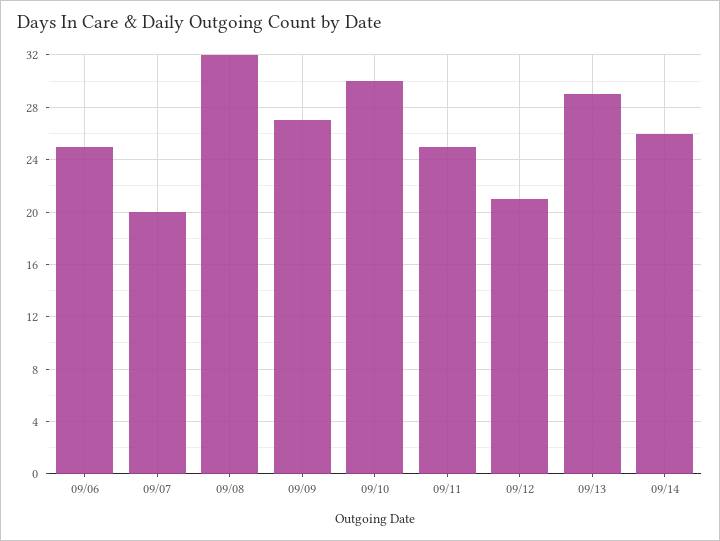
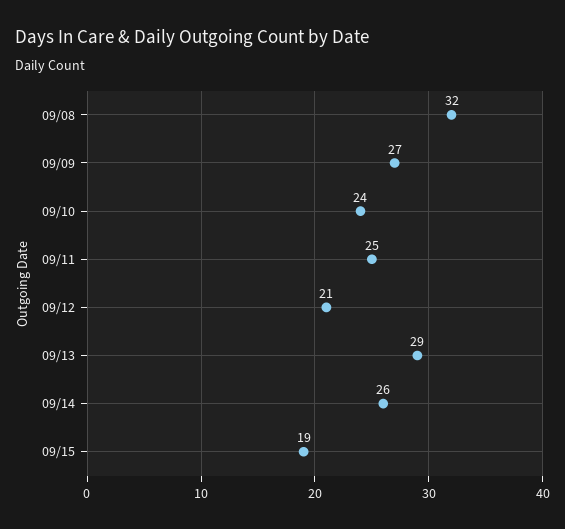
09/06: 25 -> none
09/07: 20 -> none
09/10: 30 -> 24
09/15: none -> 19

